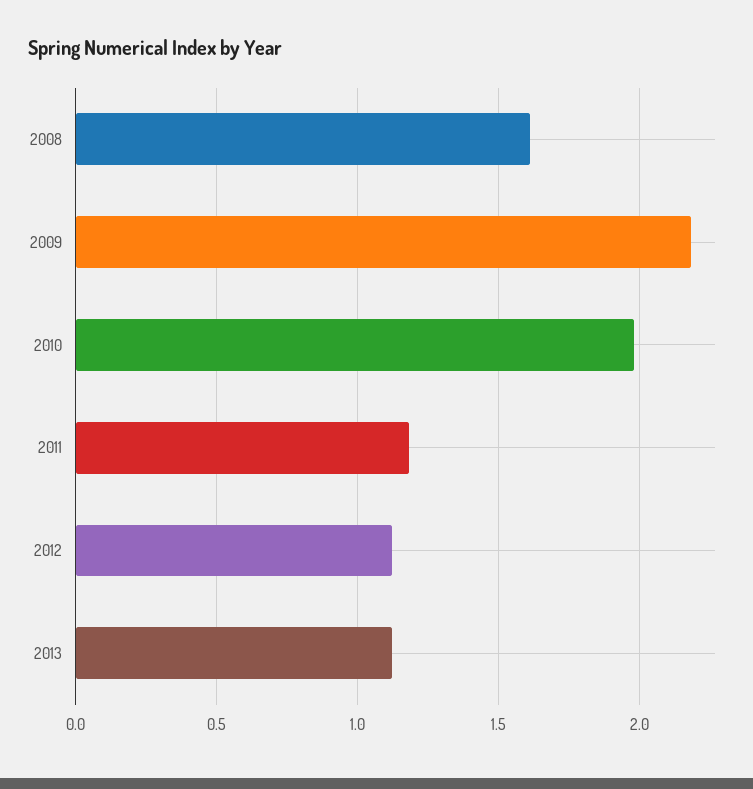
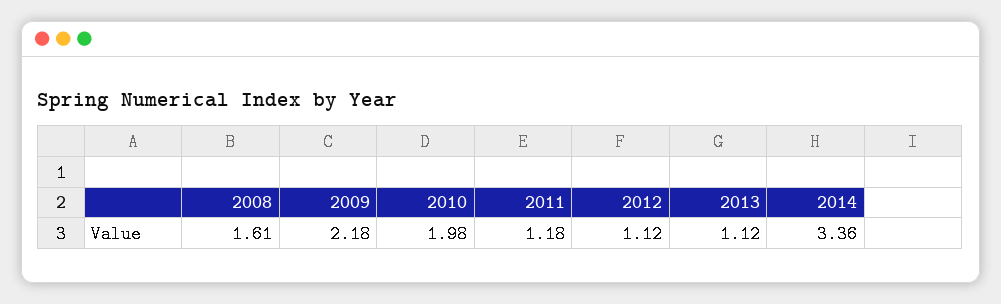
2014: none -> 3.36

